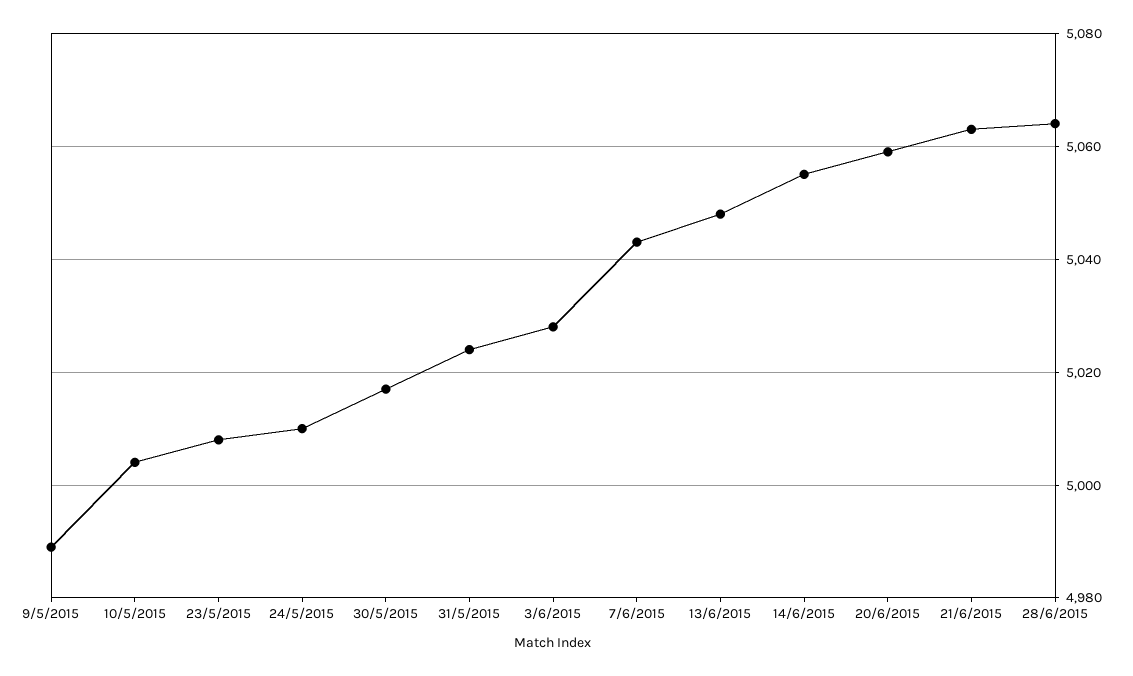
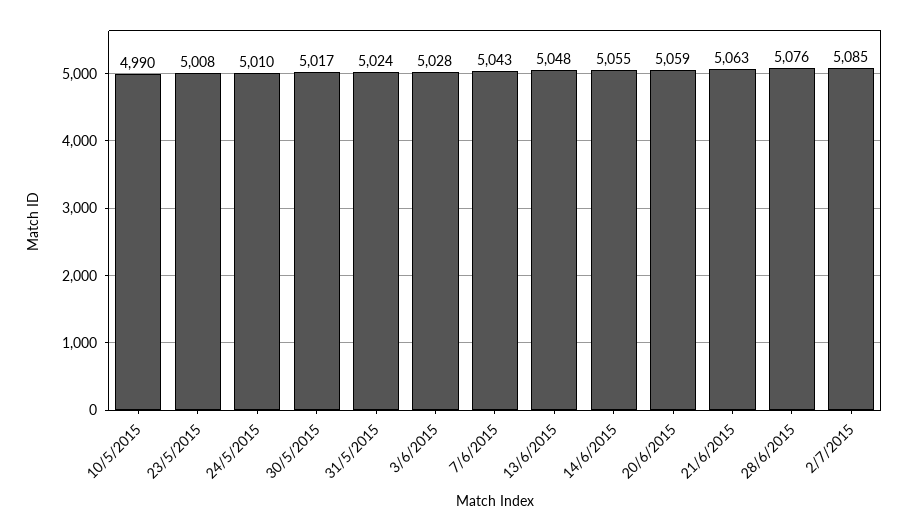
9/5/2015: 4990 -> none
10/5/2015: 5005 -> 4990
28/6/2015: 5065 -> 5076
2/7/2015: none -> 5085

